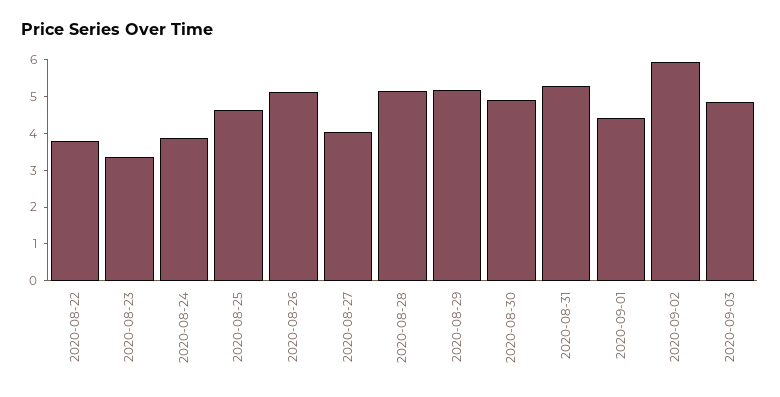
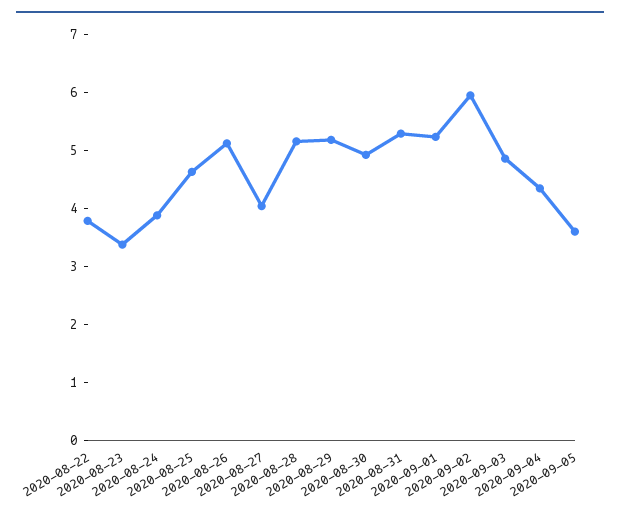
2020-09-01: 4.5 -> 5.2
2020-09-04: none -> 4.4
2020-09-05: none -> 3.6

